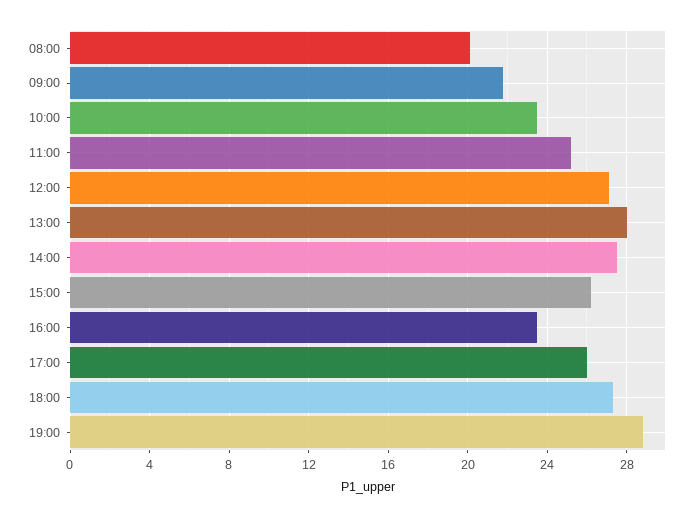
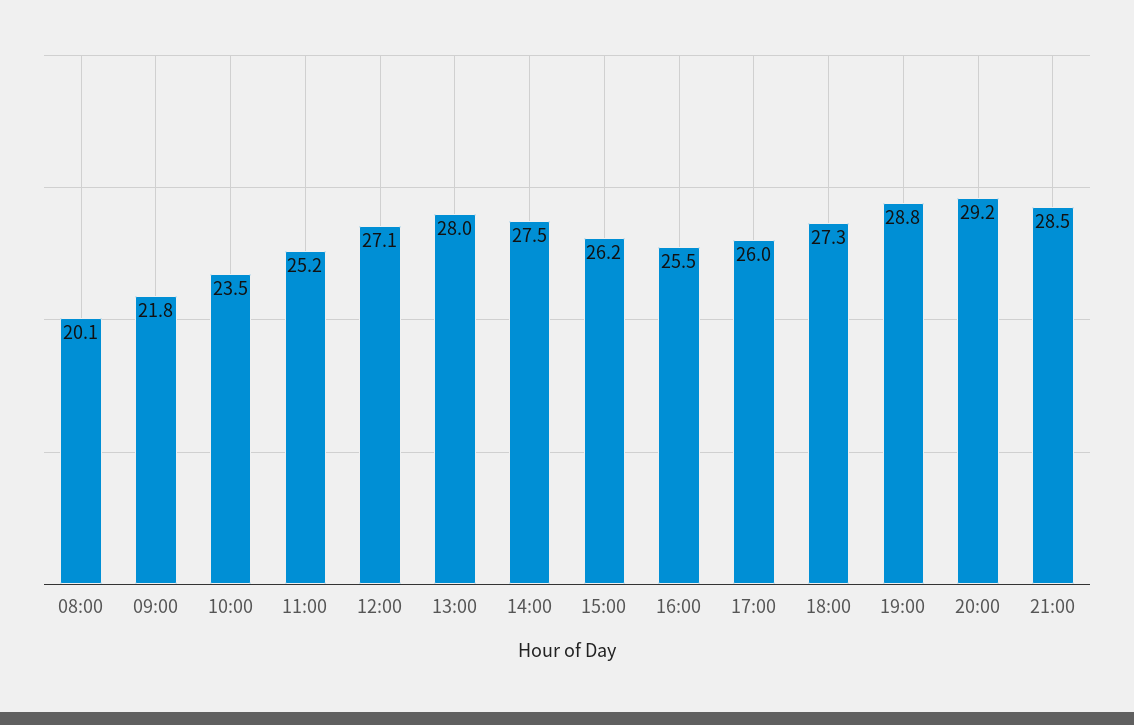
16:00: 23.5 -> 25.5
20:00: none -> 29.2
21:00: none -> 28.5

